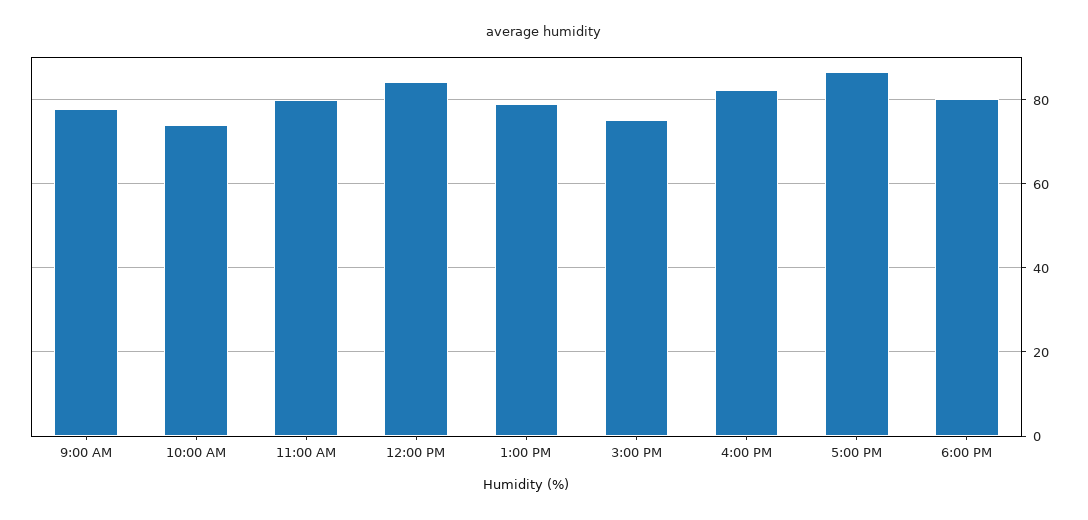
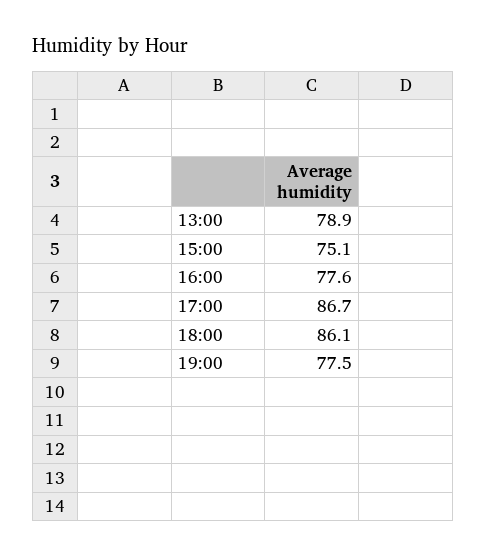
9:00 AM: 78 -> none
10:00 AM: 74 -> none
11:00 AM: 80 -> none
12:00 PM: 84 -> none
4:00 PM: 82 -> 77.6
6:00 PM: 80 -> 86.1
19:00: none -> 77.5

